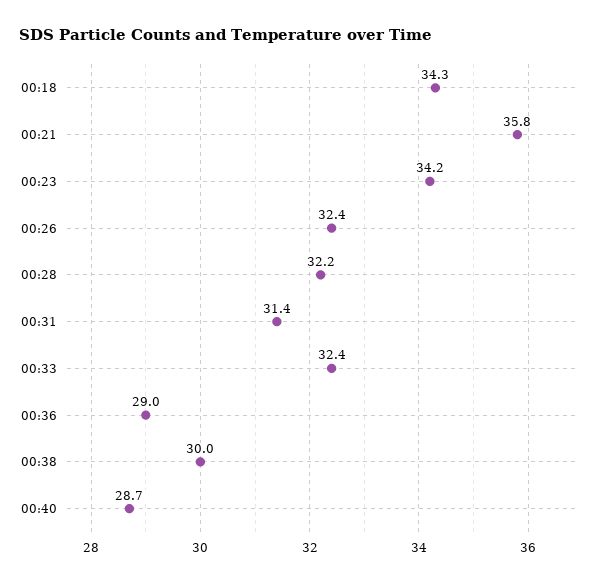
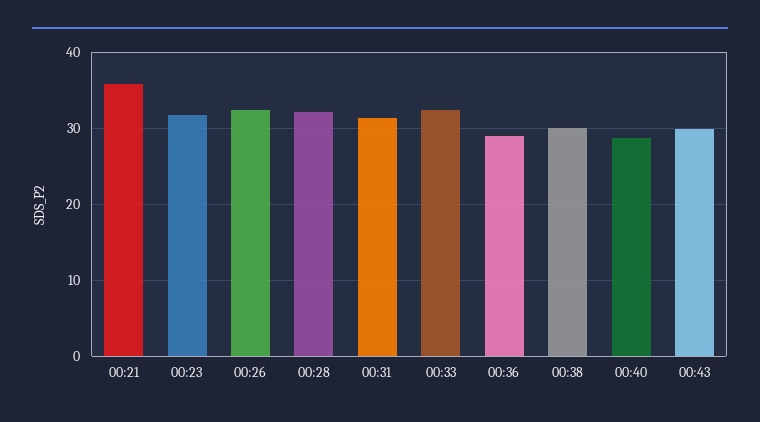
00:18: 34.3 -> none
00:23: 34.2 -> 32
00:43: none -> 30

